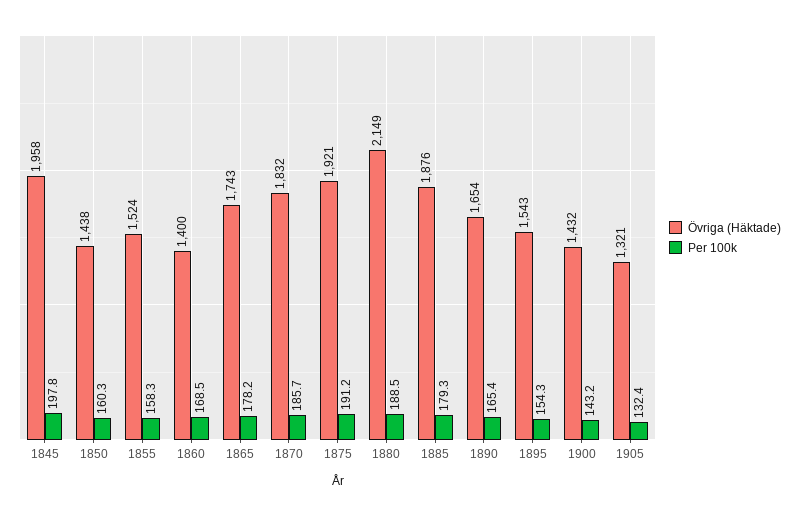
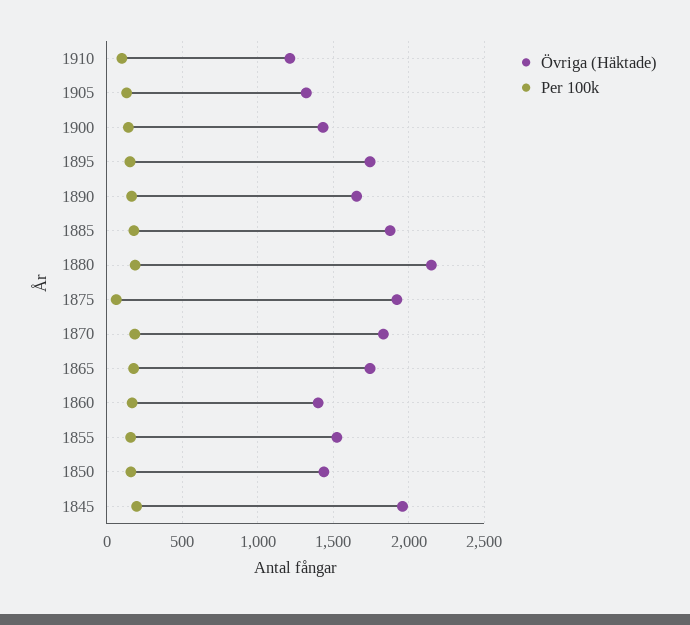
Per 100k, 1875: 191.2 -> 50
Övriga (Häktade), 1895: 1543 -> 1750
Övriga (Häktade), 1910: none -> 1200
Per 100k, 1910: none -> 100

